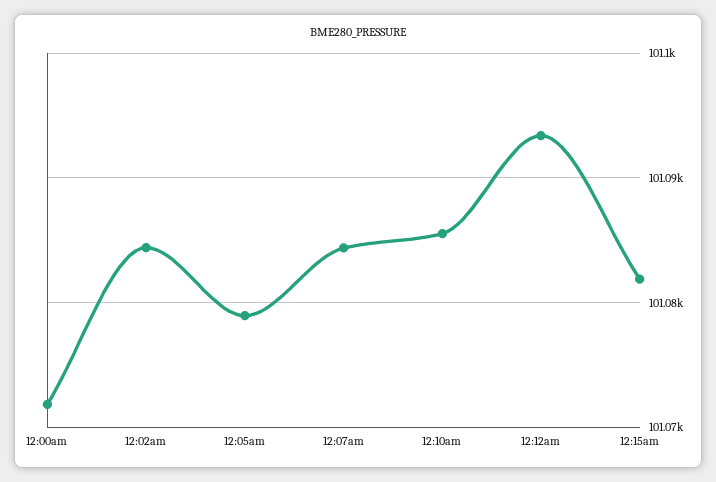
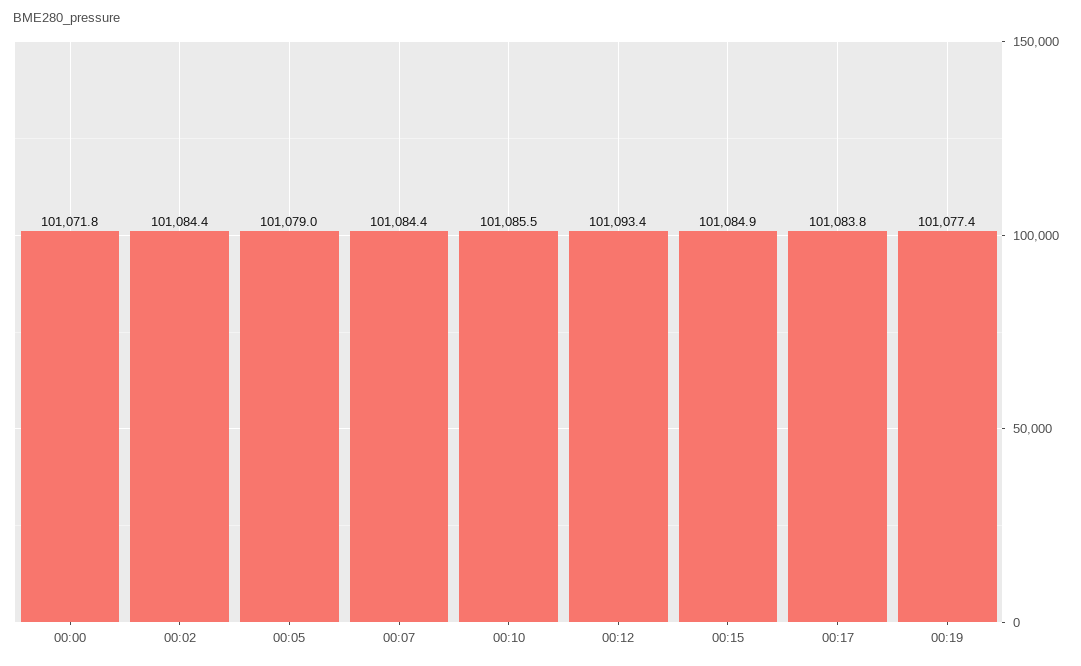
12:15am: 101082 -> 101084.9
00:17: none -> 101083.8
00:19: none -> 101077.4

